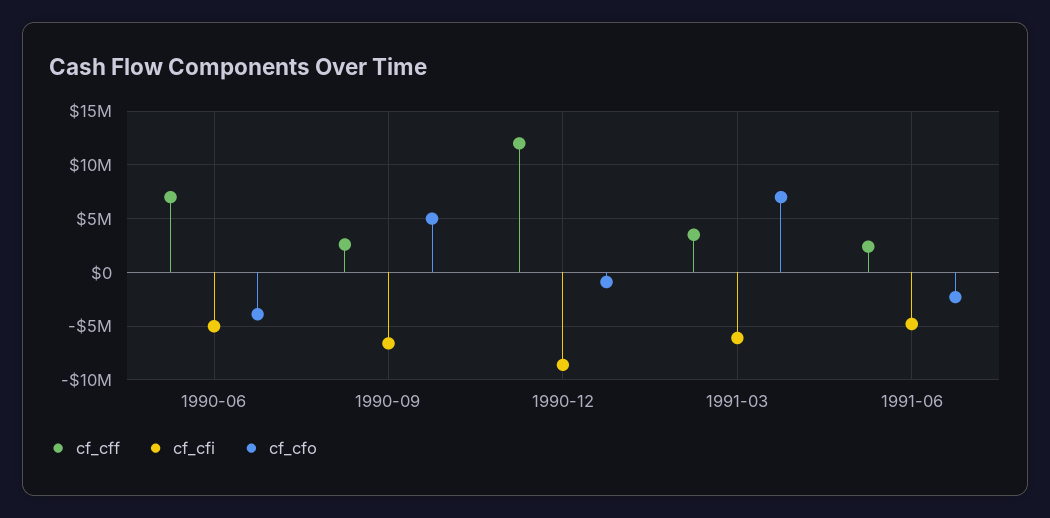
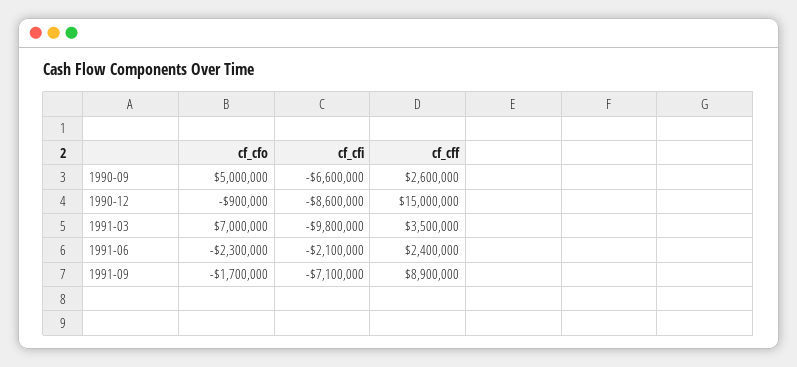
cf_cff, 1990-06: 7000000 -> none
cf_cfi, 1990-06: -5000000 -> none
cf_cfo, 1990-06: -4000000 -> none
cf_cff, 1990-12: 12000000 -> 15000000
cf_cfi, 1991-03: -6000000 -> -9800000
cf_cfi, 1991-06: -5000000 -> -2100000
cf_cfo, 1991-09: none -> -1700000
cf_cfi, 1991-09: none -> -7100000
cf_cff, 1991-09: none -> 8900000

